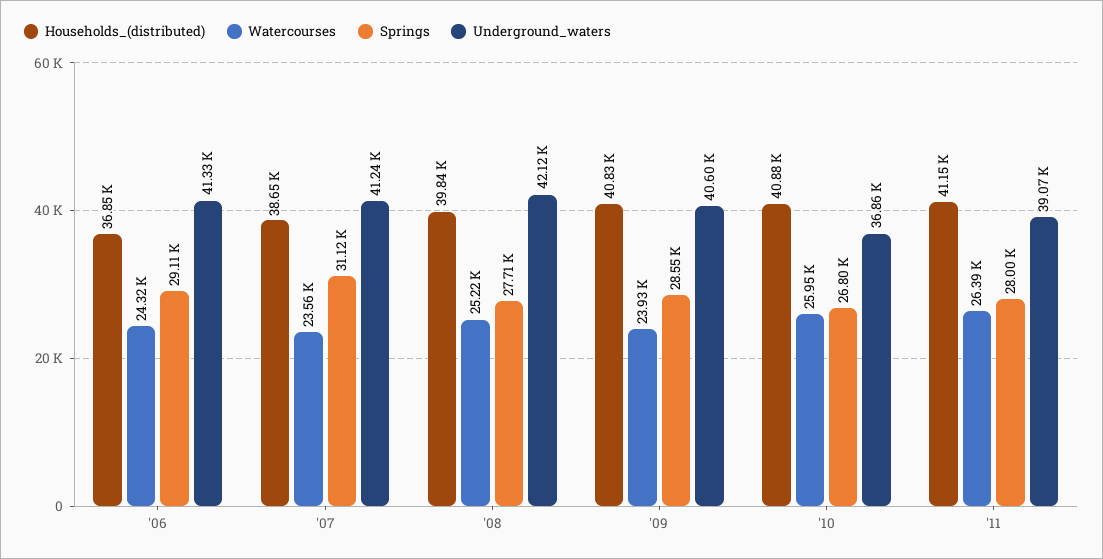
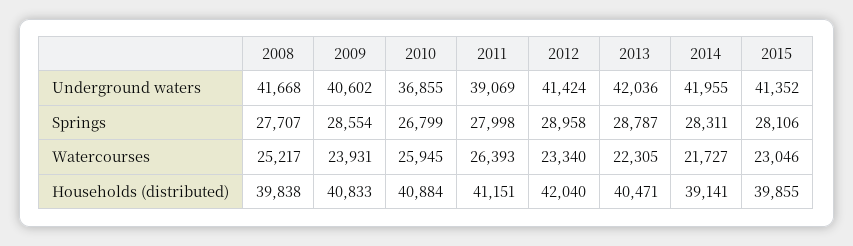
Households_(distributed), '06: 36850 -> none
Watercourses, '06: 24320 -> none
Springs, '06: 29110 -> none
Underground_waters, '06: 41330 -> none
Households_(distributed), '07: 38650 -> none
Watercourses, '07: 23560 -> none
Springs, '07: 31120 -> none
Underground_waters, '07: 41240 -> none
Underground_waters, '08: 42120 -> 41668
Underground_waters, 2012: none -> 41424
Underground_waters, 2013: none -> 42036
Underground_waters, 2014: none -> 41955
Underground_waters, 2015: none -> 41352
Springs, 2012: none -> 28958
Springs, 2013: none -> 28787
Springs, 2014: none -> 28311
Springs, 2015: none -> 28106
Watercourses, 2012: none -> 23340
Watercourses, 2013: none -> 22305
Watercourses, 2014: none -> 21727
Watercourses, 2015: none -> 23046
Households_(distributed), 2012: none -> 42040
Households_(distributed), 2013: none -> 40471
Households_(distributed), 2014: none -> 39141
Households_(distributed), 2015: none -> 39855

